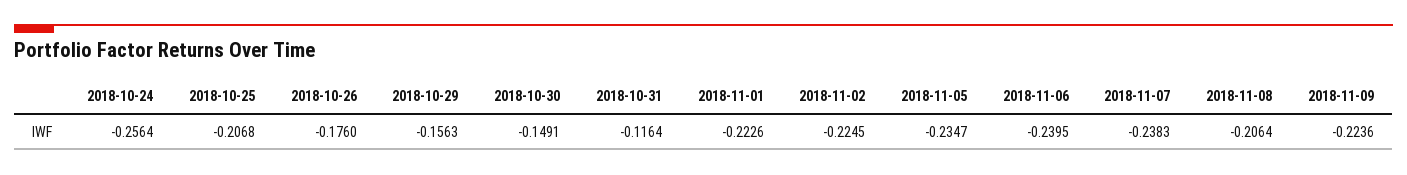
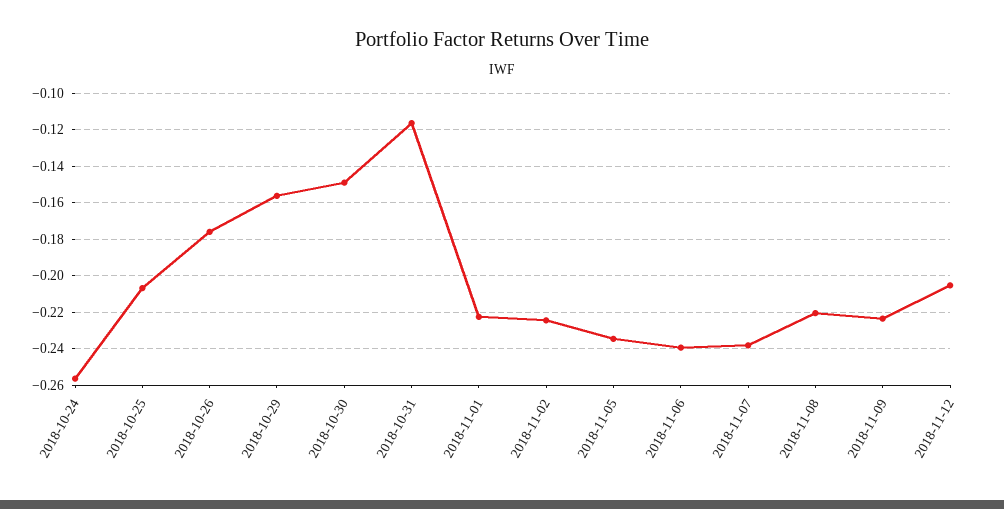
2018-11-08: -0.2064 -> -0.22
2018-11-12: none -> -0.205

